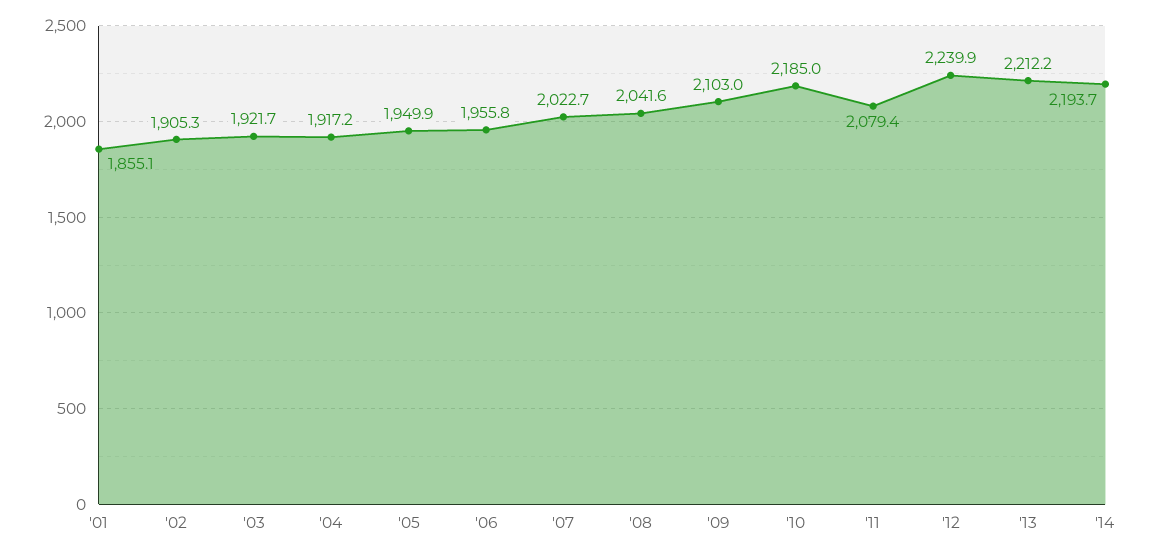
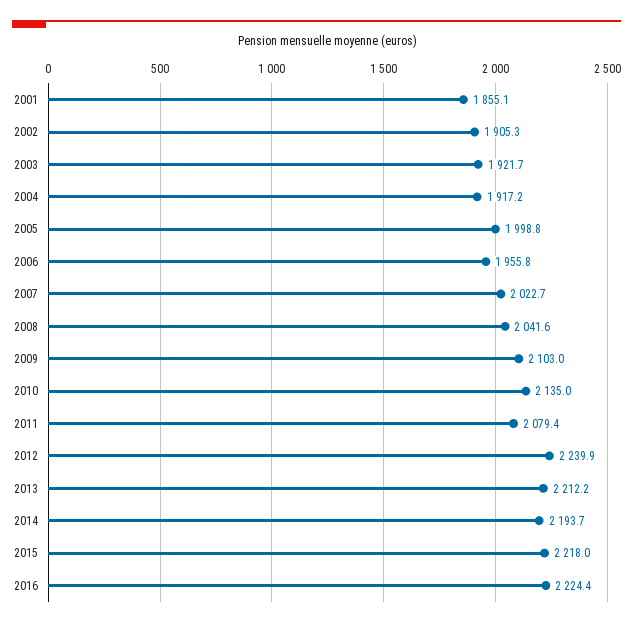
'05: 1949.9 -> 1998.8
'10: 2185 -> 2135
2015: none -> 2218
2016: none -> 2224.4

